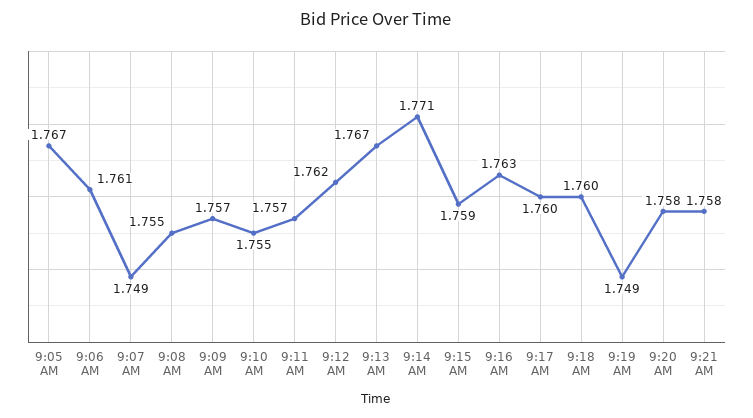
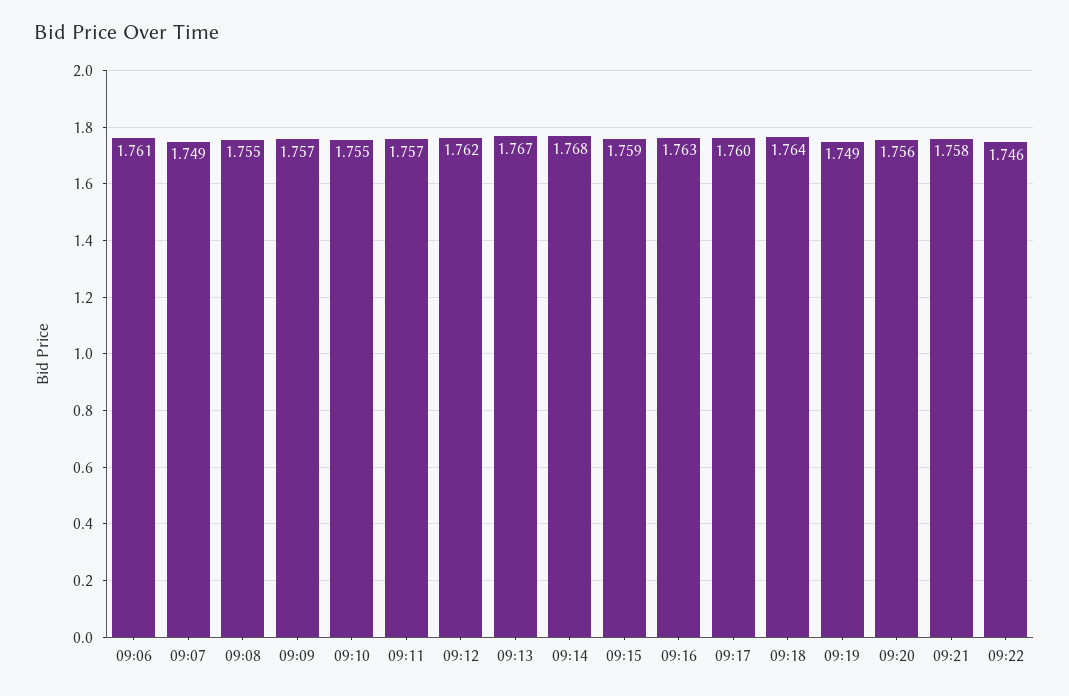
9:05 AM: 1.767 -> none
9:14 AM: 1.771 -> 1.768
9:18 AM: 1.76 -> 1.764
9:20 AM: 1.758 -> 1.756
09:22: none -> 1.746

